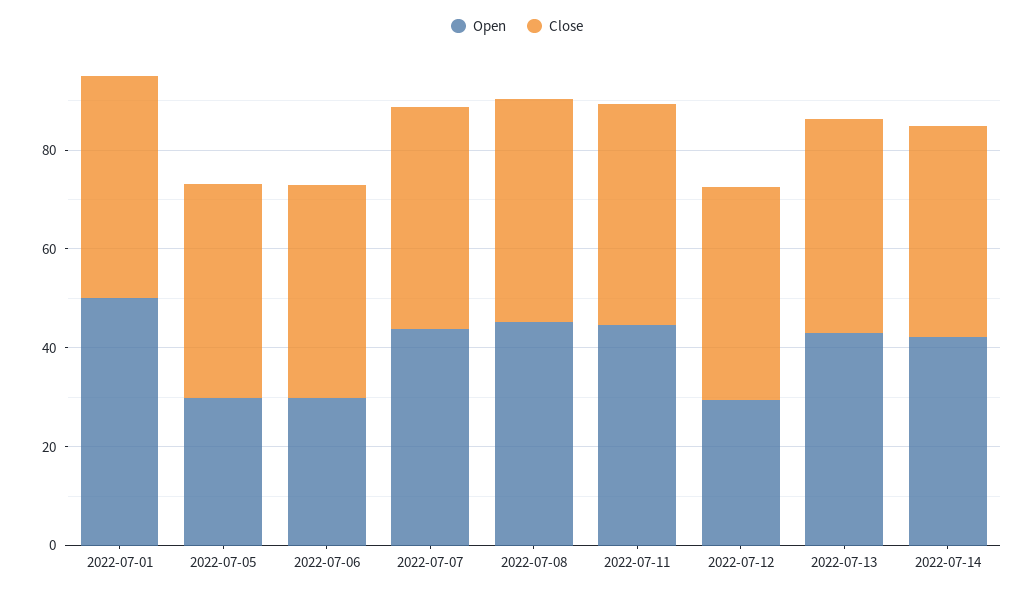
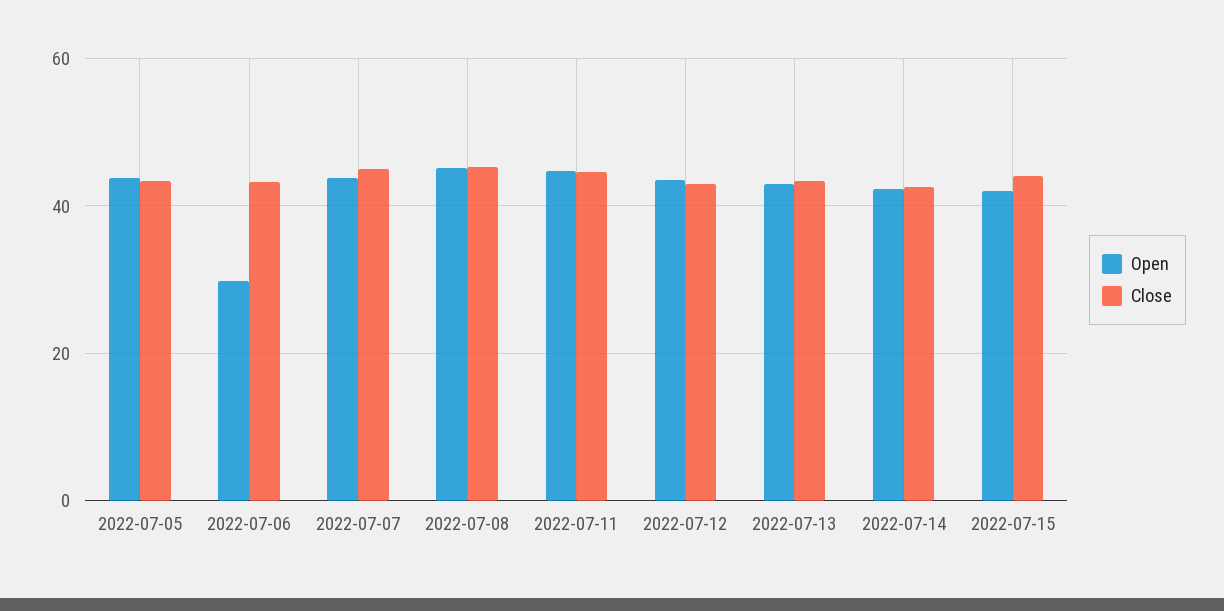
Open, 2022-07-01: 50 -> none
Close, 2022-07-01: 45 -> none
Open, 2022-07-05: 30 -> 44
Open, 2022-07-12: 30 -> 44
Open, 2022-07-15: none -> 42
Close, 2022-07-15: none -> 44

